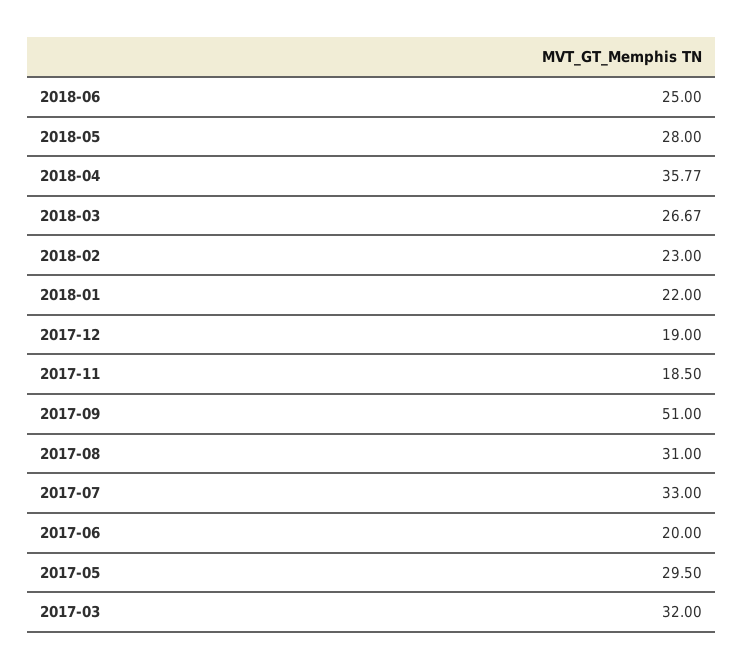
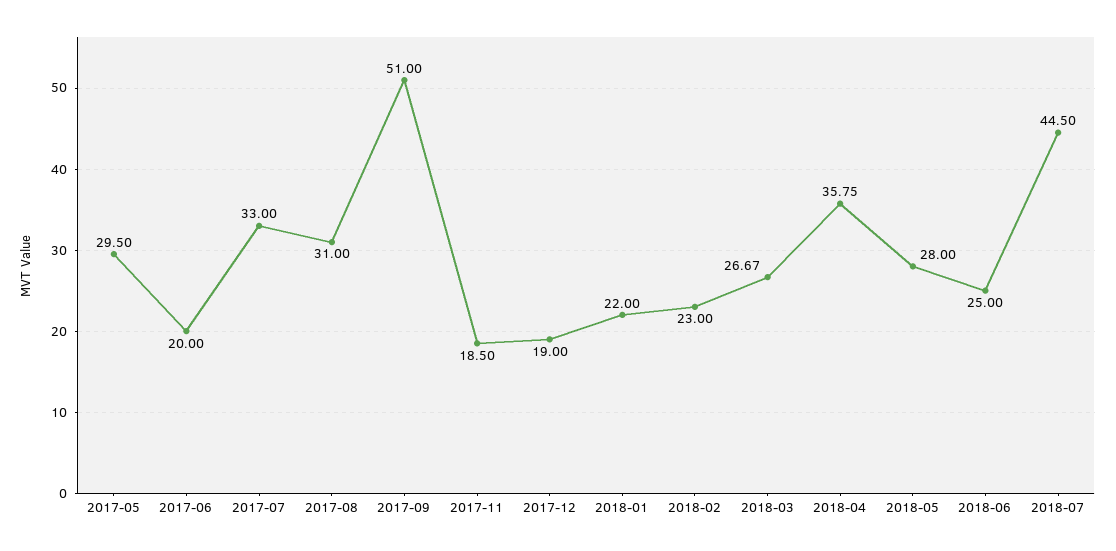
2018-04: 35.77 -> 35.75
2017-03: 32 -> none
2018-07: none -> 44.5

